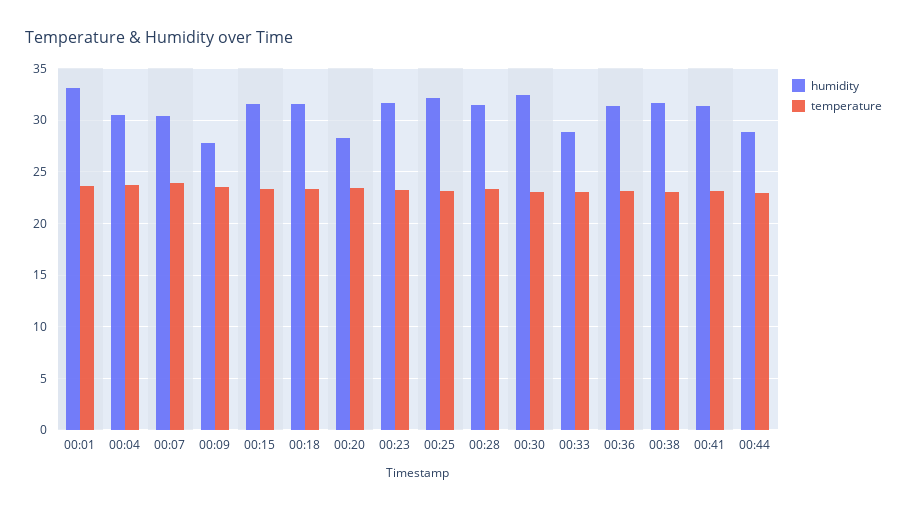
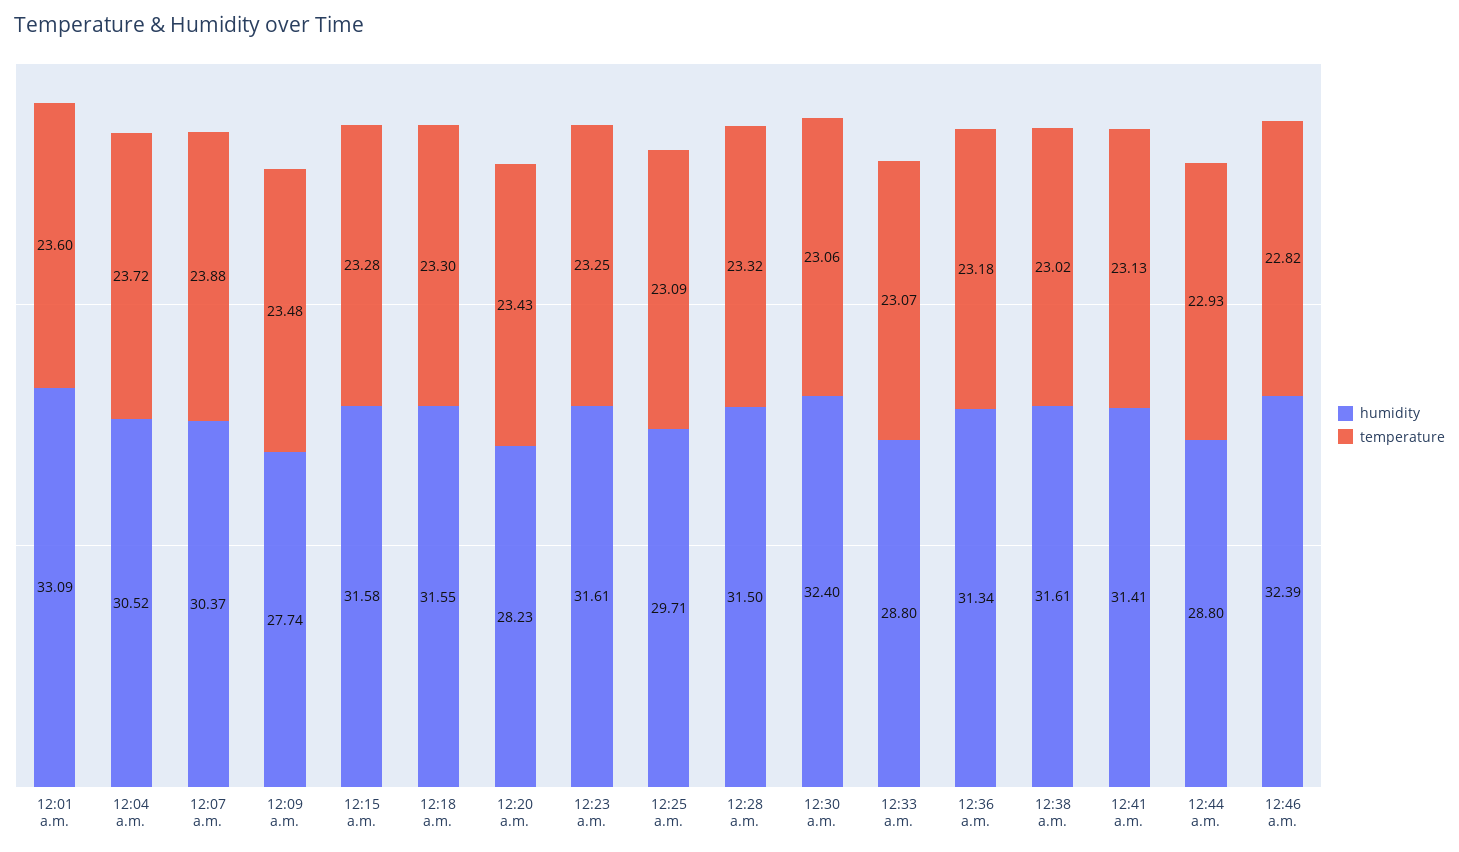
humidity, 00:25: 32 -> 29.71
humidity, 12:46 a.m.: none -> 32.39
temperature, 12:46 a.m.: none -> 22.82

